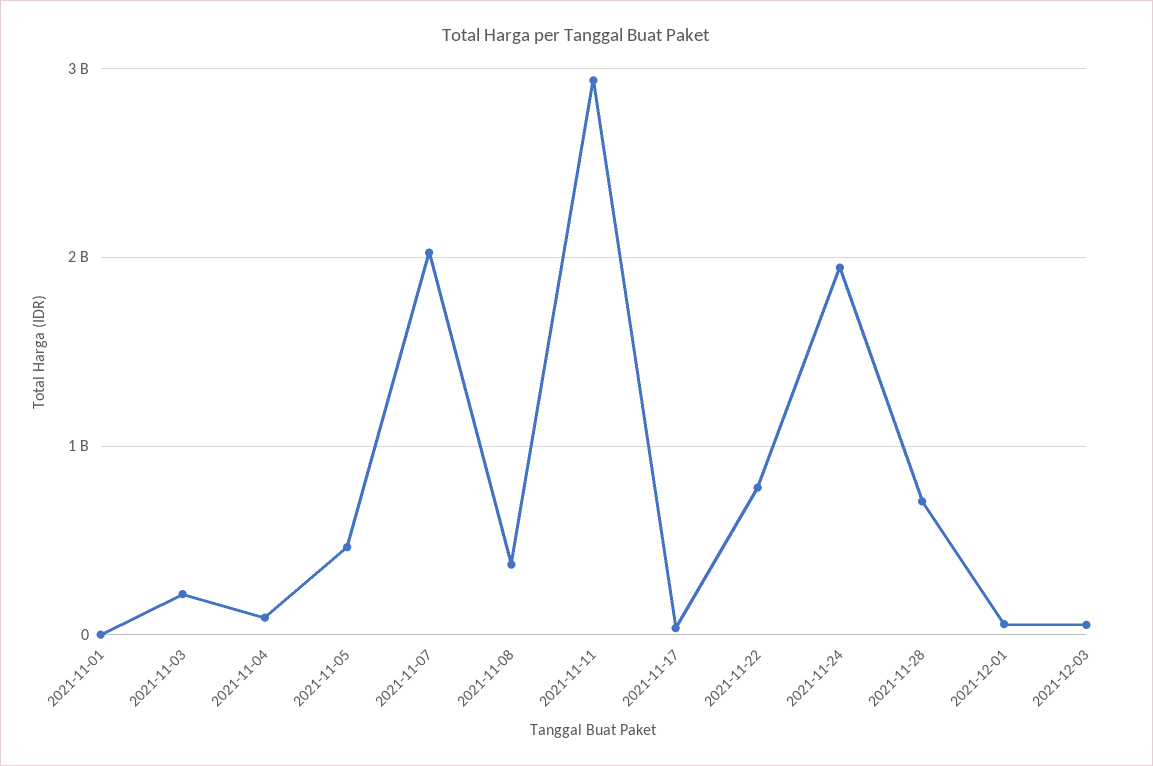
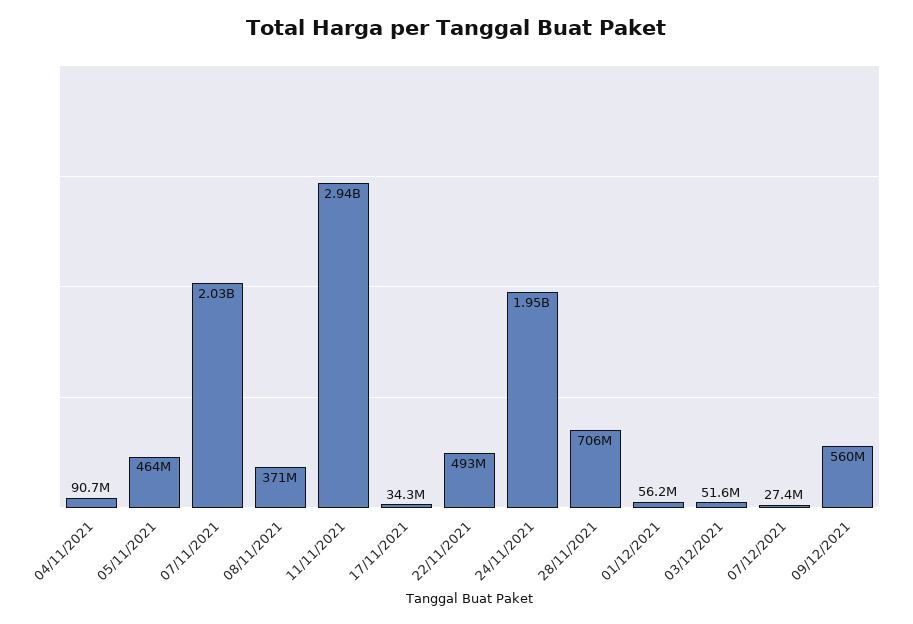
2021-11-01: 0 -> none
2021-11-03: 200000000 -> none
2021-11-22: 800000000 -> 493000000
07/12/2021: none -> 27400000
09/12/2021: none -> 560000000

